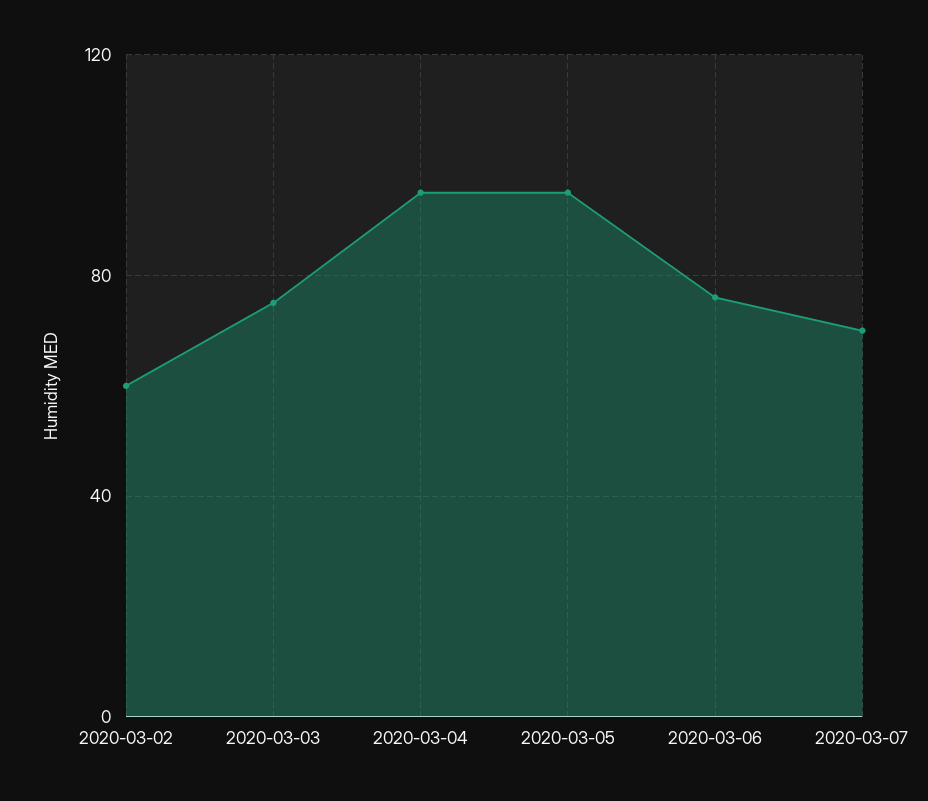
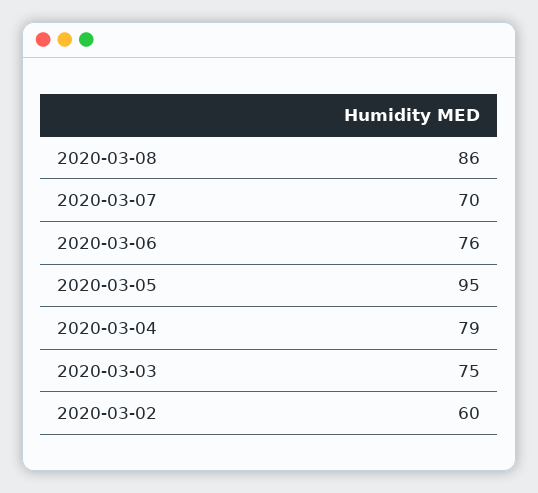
2020-03-04: 95 -> 79
2020-03-08: none -> 86

